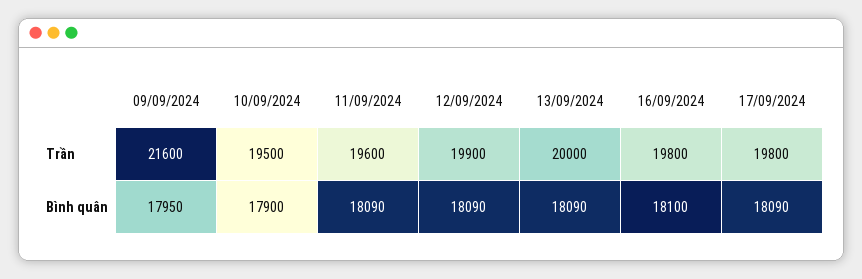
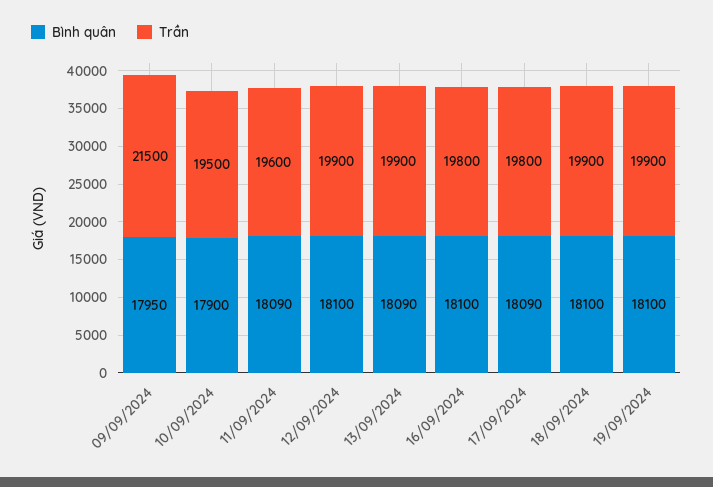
Trần, 09/09/2024: 21600 -> 21500
Trần, 13/09/2024: 20000 -> 19900
Bình quân, 12/09/2024: 18090 -> 18100
Bình quân, 18/09/2024: none -> 18100
Trần, 18/09/2024: none -> 19900
Bình quân, 19/09/2024: none -> 18100
Trần, 19/09/2024: none -> 19900

